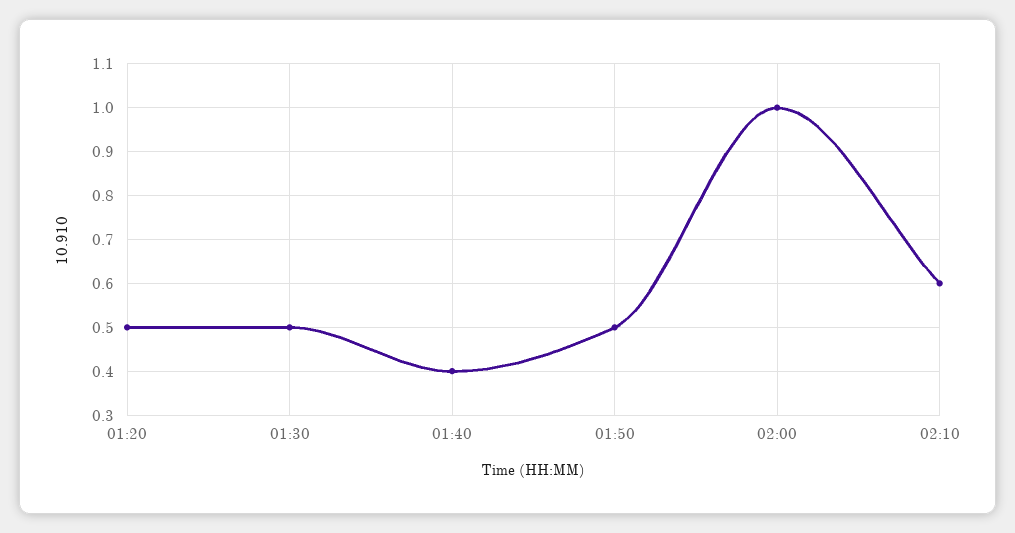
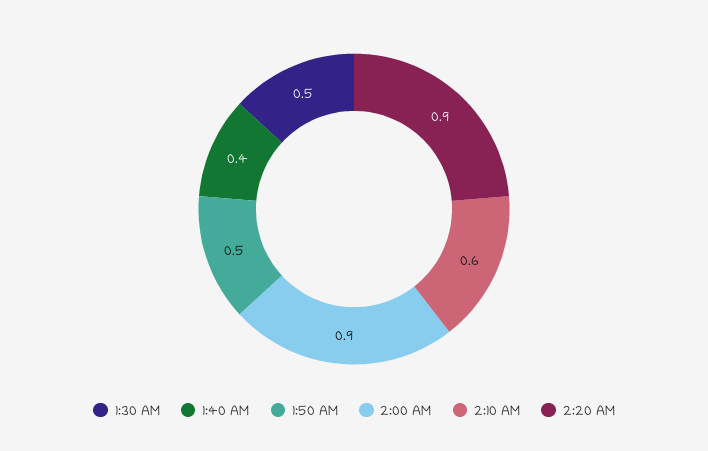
01:20: 0.5 -> none
02:00: 1 -> 0.9
2:20 AM: none -> 0.9

